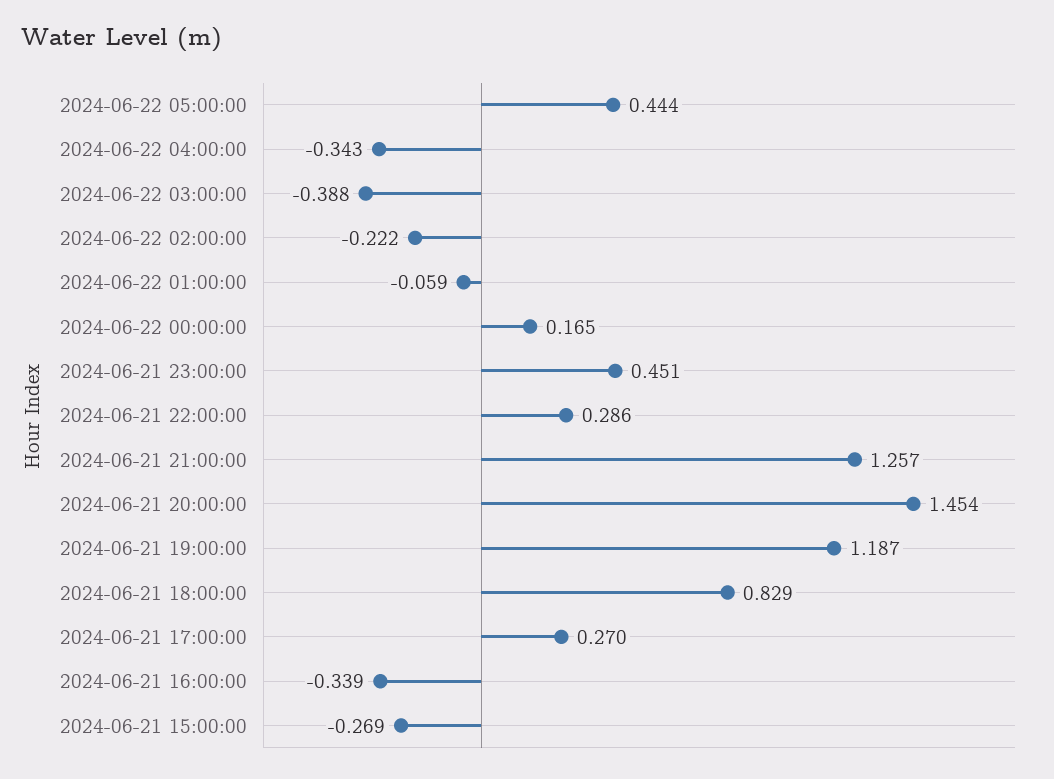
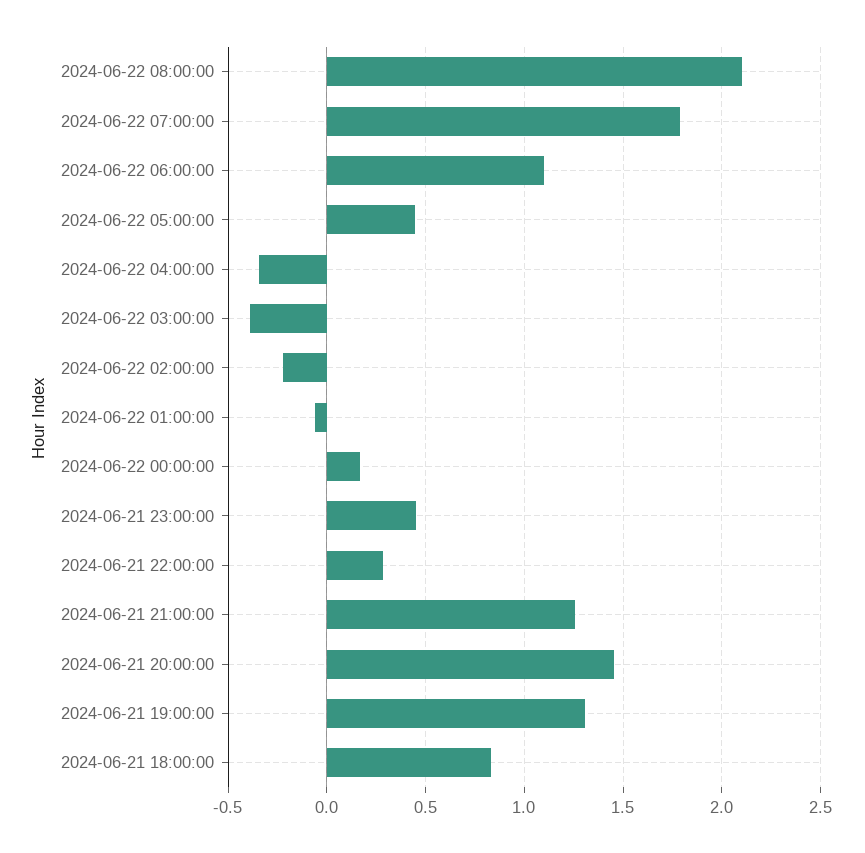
2024-06-21 19:00:00: 1.187 -> 1.3
2024-06-21 17:00:00: 0.27 -> none
2024-06-21 16:00:00: -0.339 -> none
2024-06-21 15:00:00: -0.269 -> none
2024-06-22 08:00:00: none -> 2.1
2024-06-22 07:00:00: none -> 1.8
2024-06-22 06:00:00: none -> 1.1

